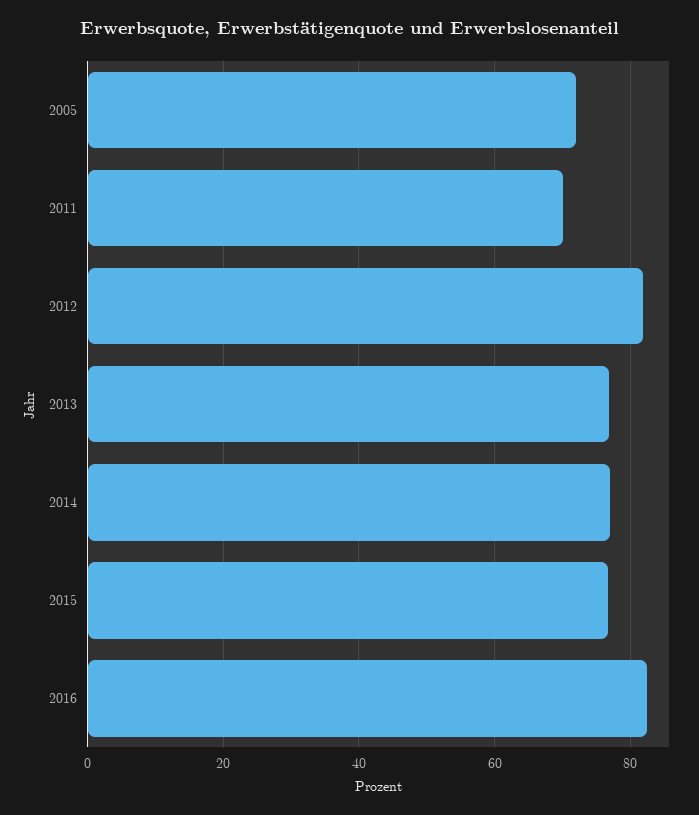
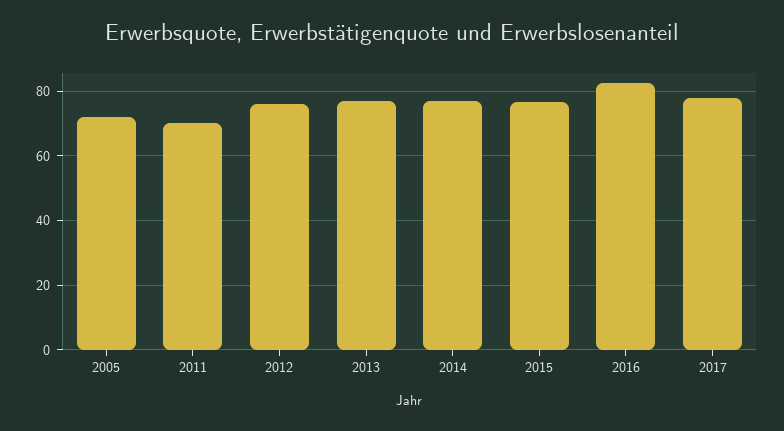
2012: 82 -> 76
2017: none -> 78

